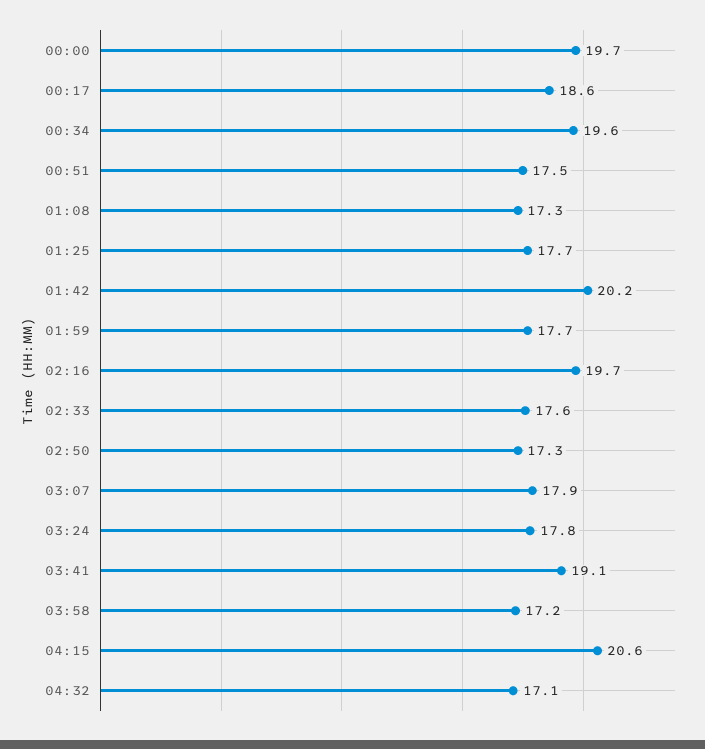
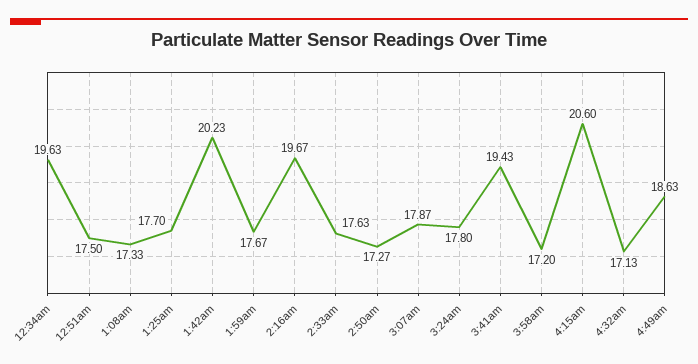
00:00: 19.7 -> none
00:17: 18.6 -> none
03:41: 19.1 -> 19.43
4:49am: none -> 18.63

